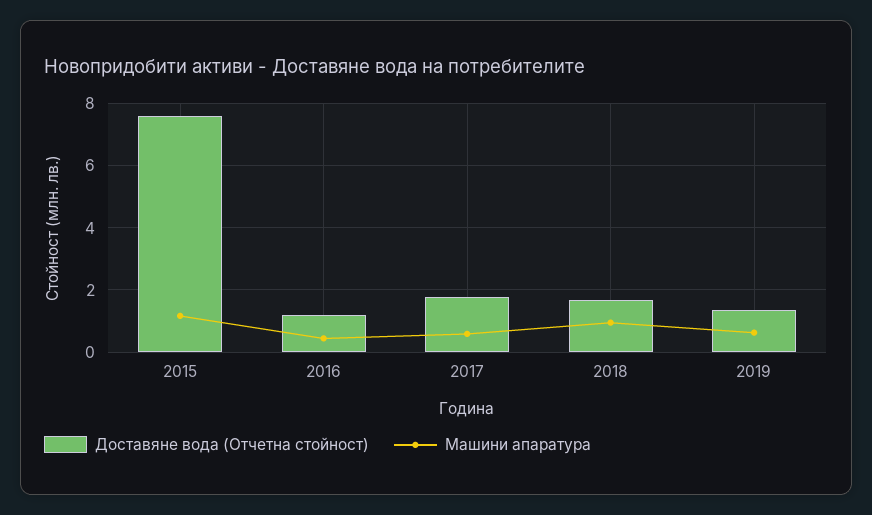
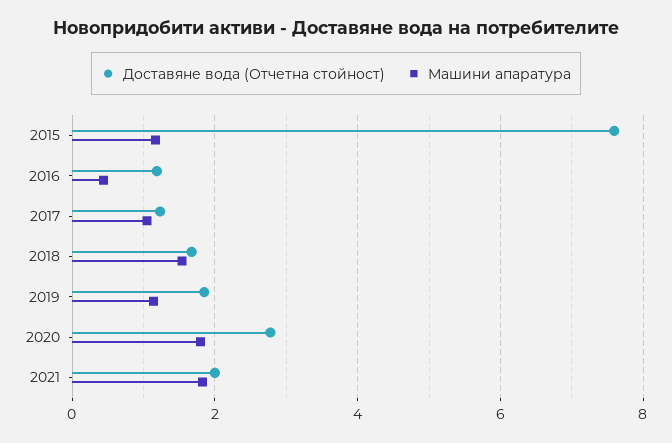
Доставяне вода (Отчетна стойност), 2017: 1.8 -> 1.2
Машини апаратура, 2017: 0.6 -> 1
Машини апаратура, 2018: 1 -> 1.6
Доставяне вода (Отчетна стойност), 2019: 1.4 -> 1.8
Машини апаратура, 2019: 0.6 -> 1.2
Доставяне вода (Отчетна стойност), 2020: none -> 2.8
Машини апаратура, 2020: none -> 1.8
Доставяне вода (Отчетна стойност), 2021: none -> 2
Машини апаратура, 2021: none -> 1.8

